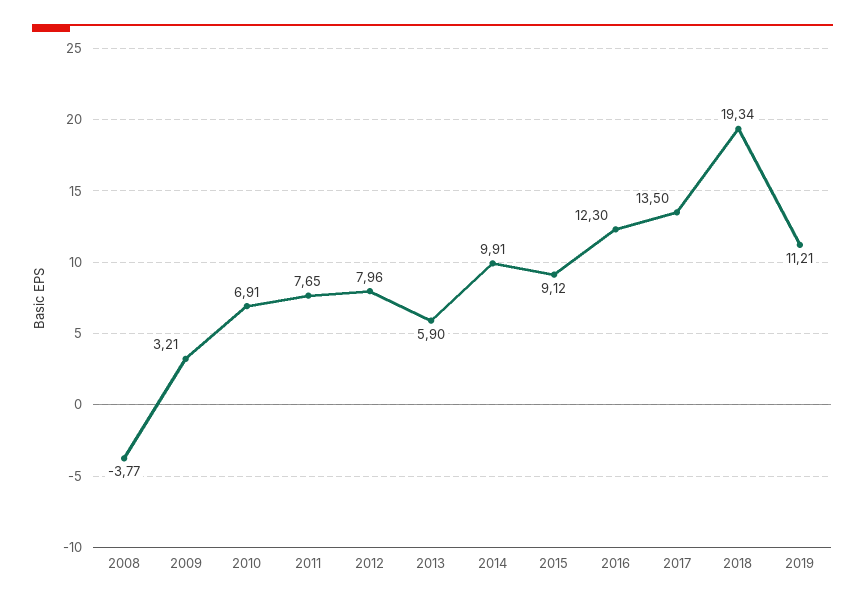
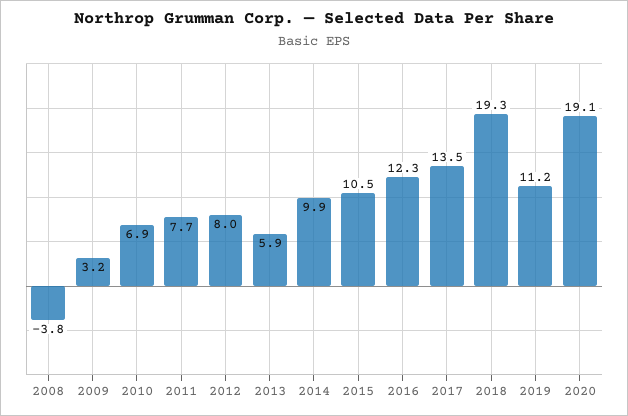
2015: 9.12 -> 10.5
2020: none -> 19.1

